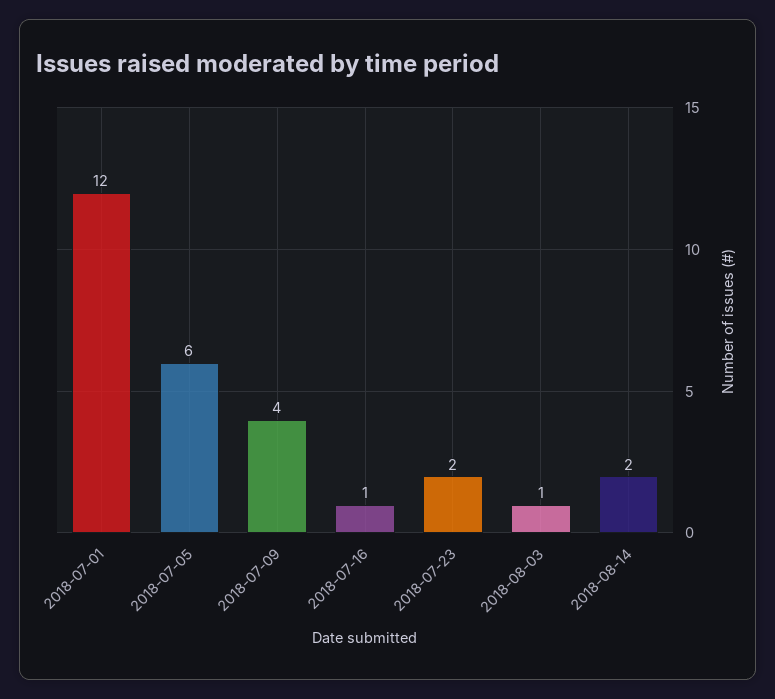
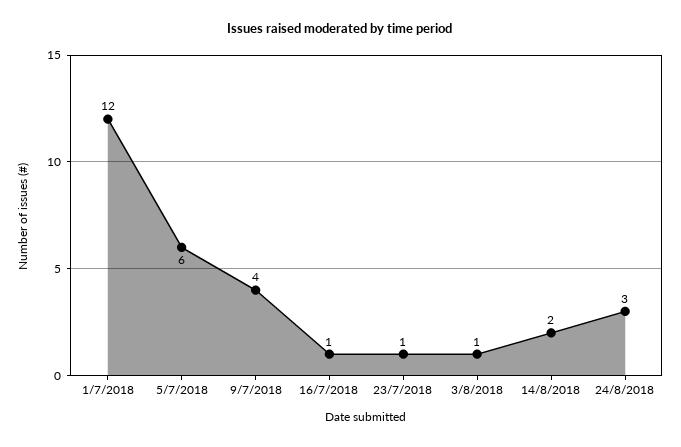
2018-07-23: 2 -> 1
24/8/2018: none -> 3

